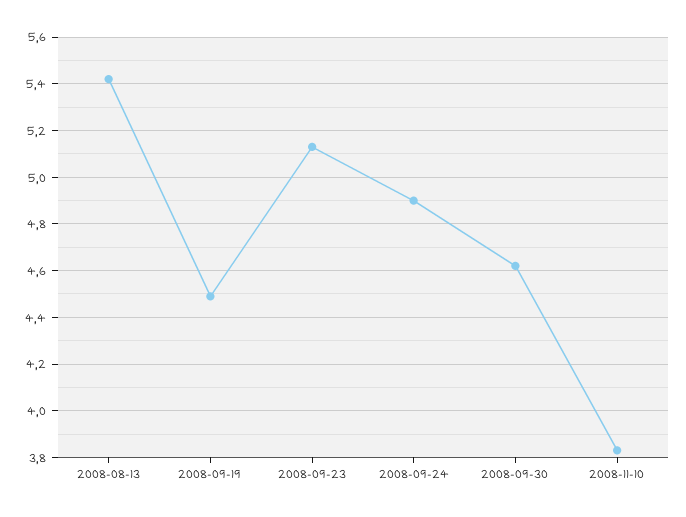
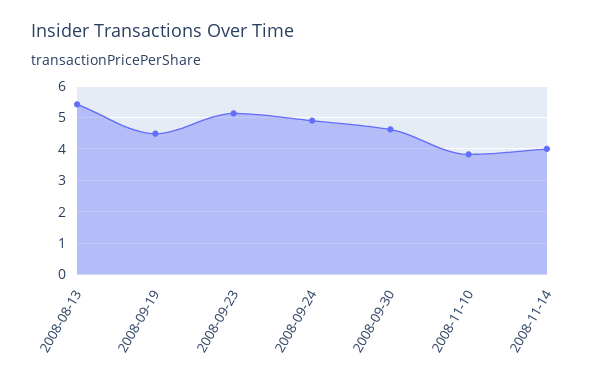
2008-11-14: none -> 4

